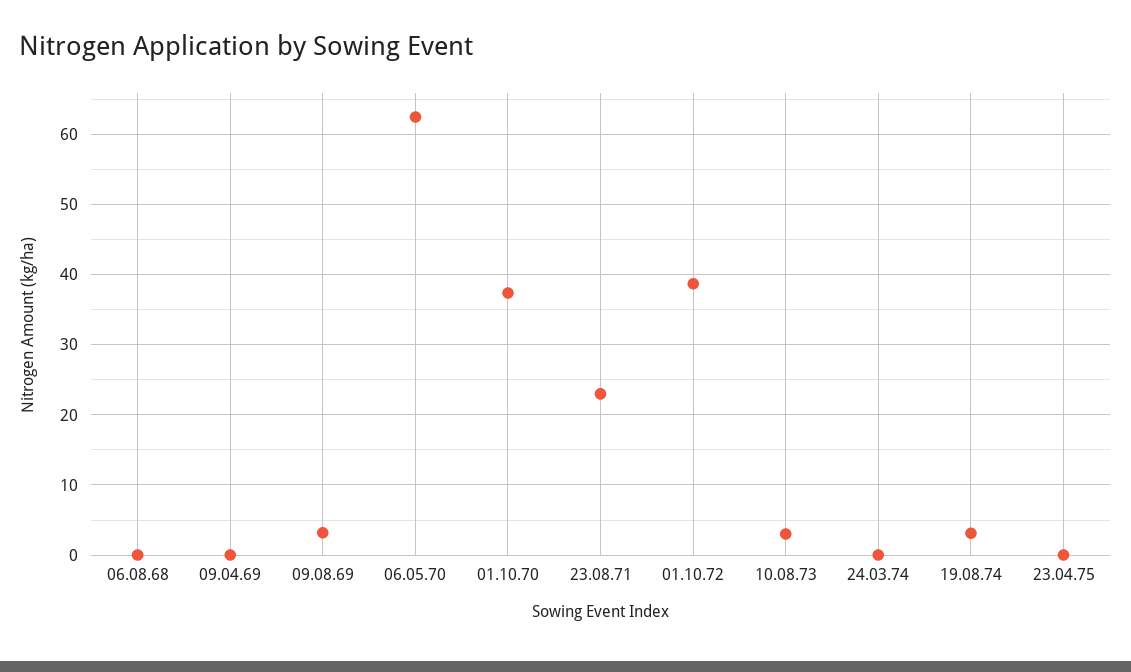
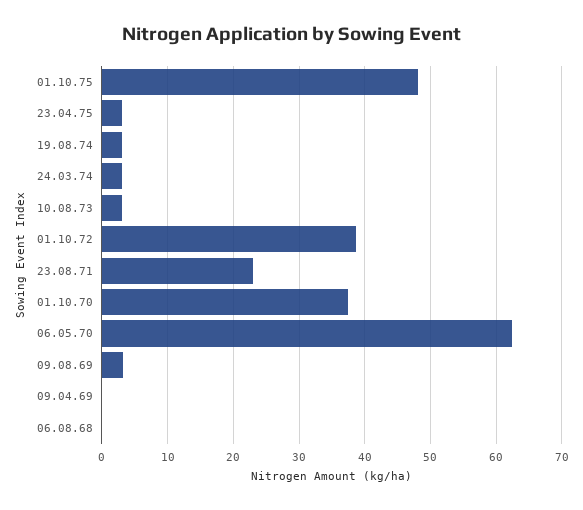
24.03.74: 0 -> 3
23.04.75: 0 -> 3
01.10.75: none -> 48

